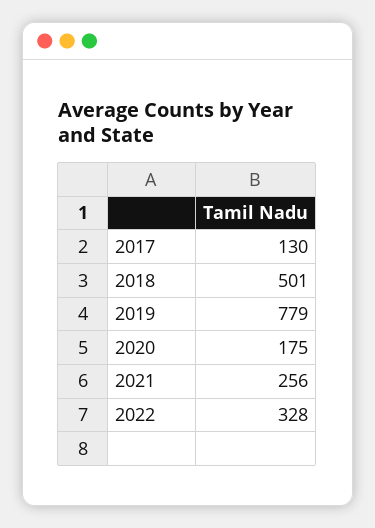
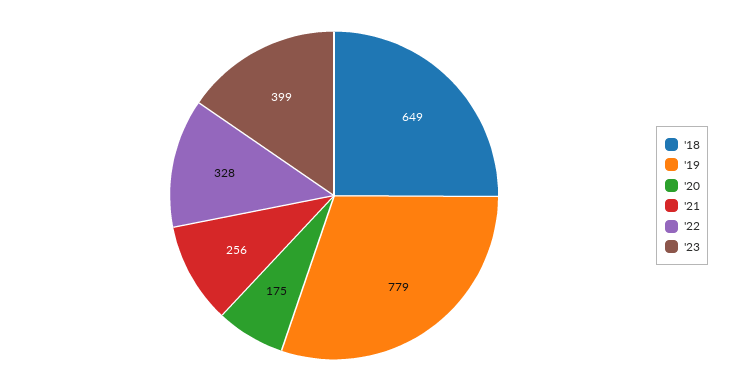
2017: 130 -> none
2018: 501 -> 649
'23: none -> 399

